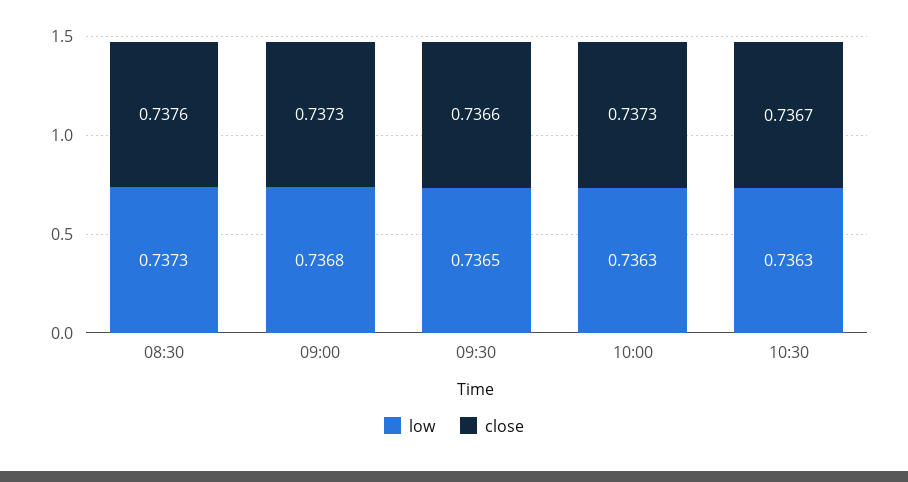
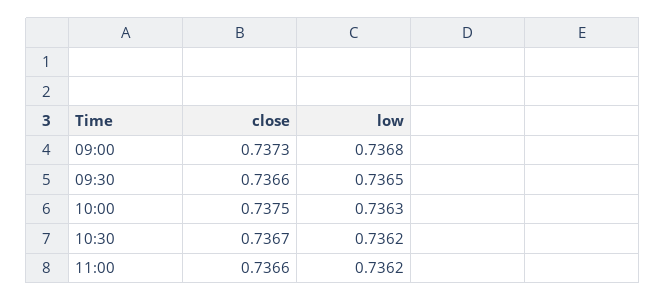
low, 08:30: 0.7373 -> none
close, 08:30: 0.7376 -> none
close, 10:00: 0.7373 -> 0.7375
low, 10:30: 0.7363 -> 0.7362
close, 11:00: none -> 0.7366
low, 11:00: none -> 0.7362

